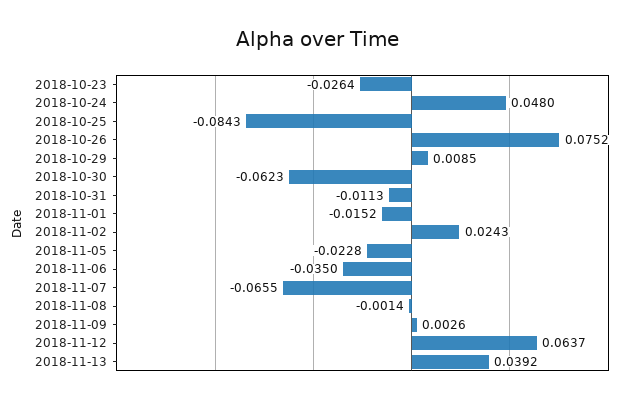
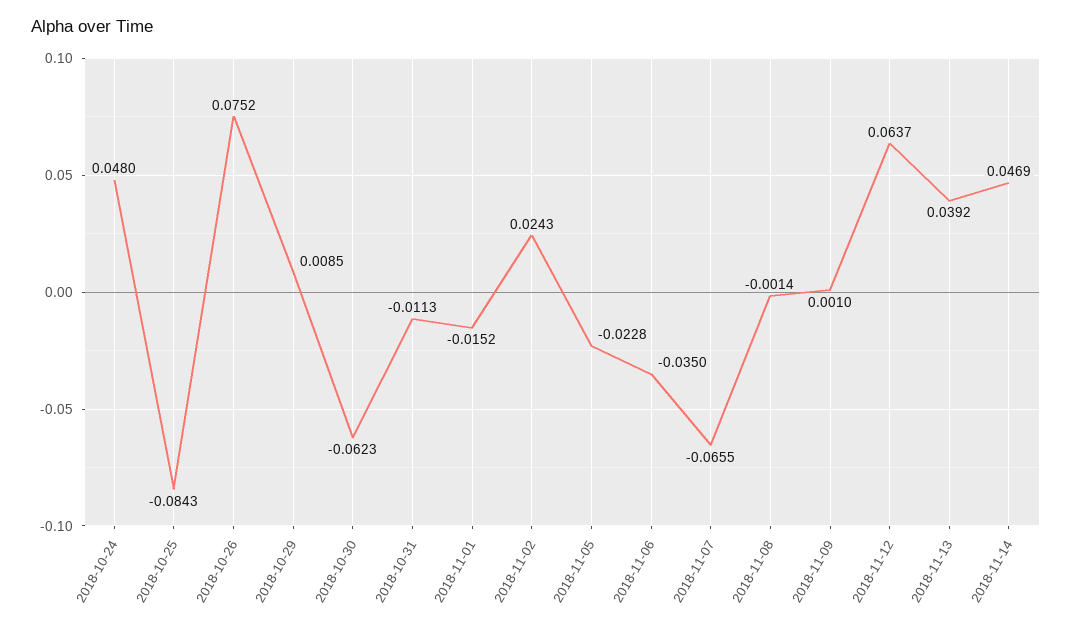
2018-10-23: -0.0264 -> none
2018-11-09: 0.0026 -> 0.001
2018-11-14: none -> 0.0469

